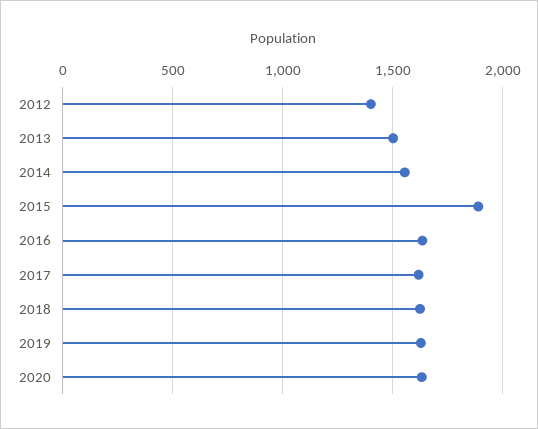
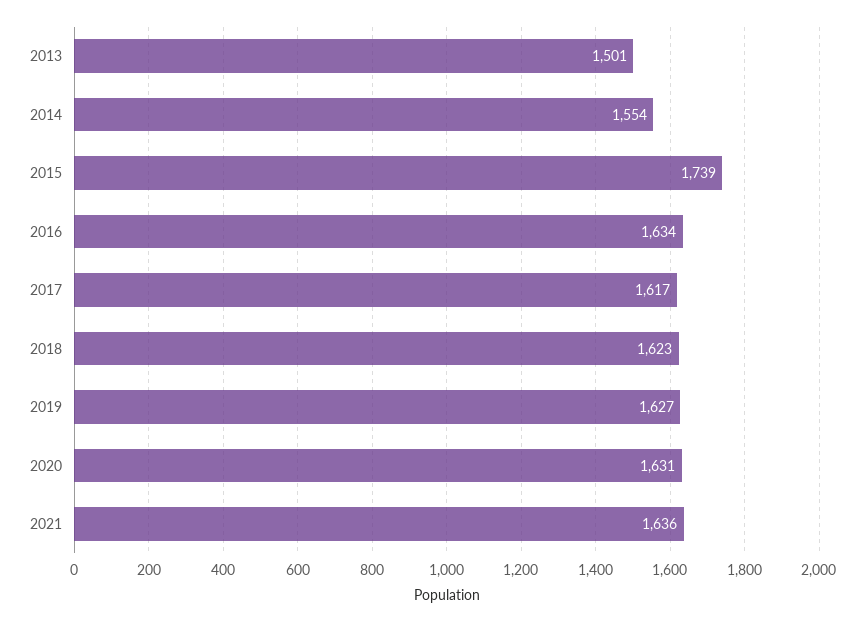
2012: 1400 -> none
2015: 1900 -> 1739
2021: none -> 1636

